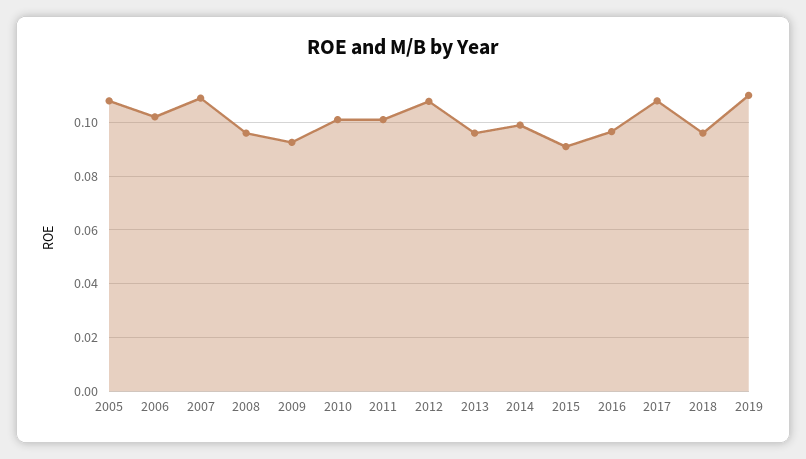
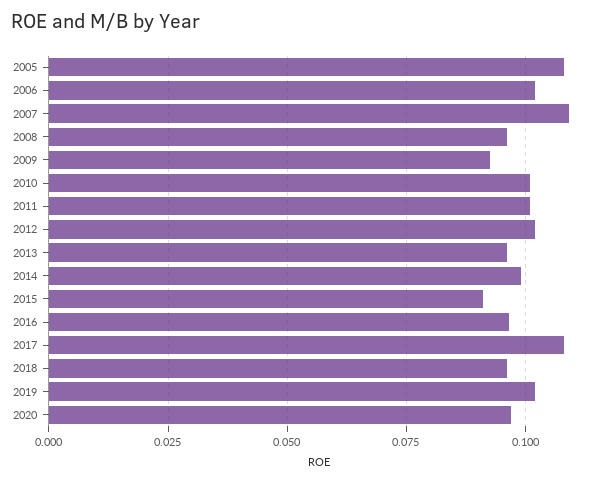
2012: 0.1075 -> 0.1025
2019: 0.11 -> 0.1025
2020: none -> 0.0975

